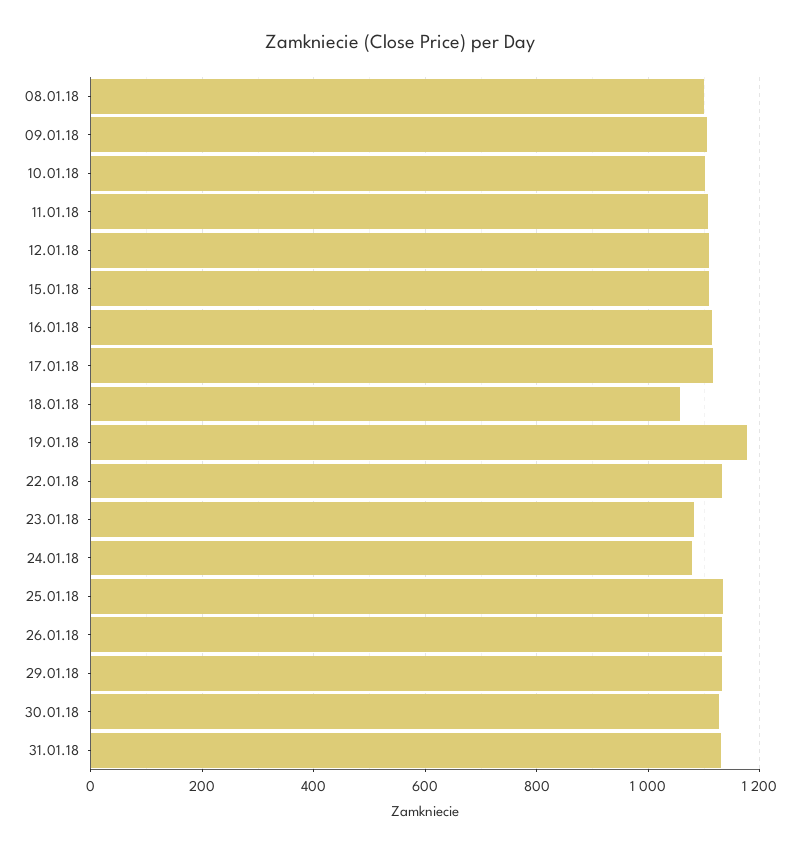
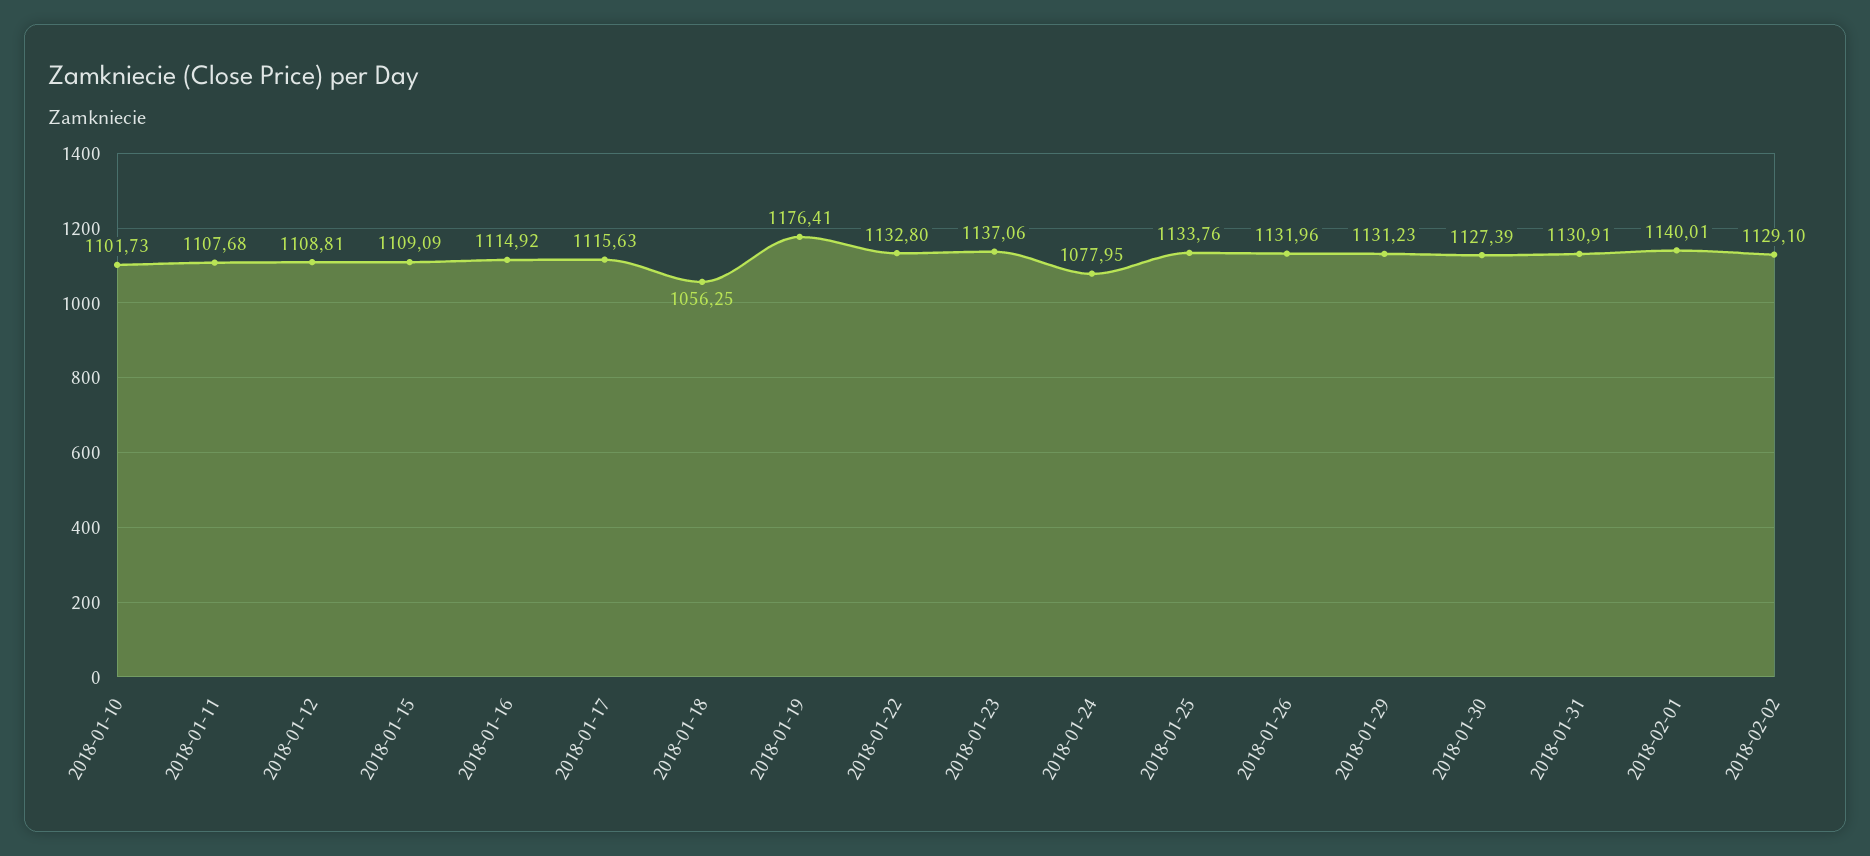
08.01.18: 1100 -> none
09.01.18: 1100 -> none
23.01.18: 1080 -> 1137.06
2018-02-01: none -> 1140.01
2018-02-02: none -> 1129.1

